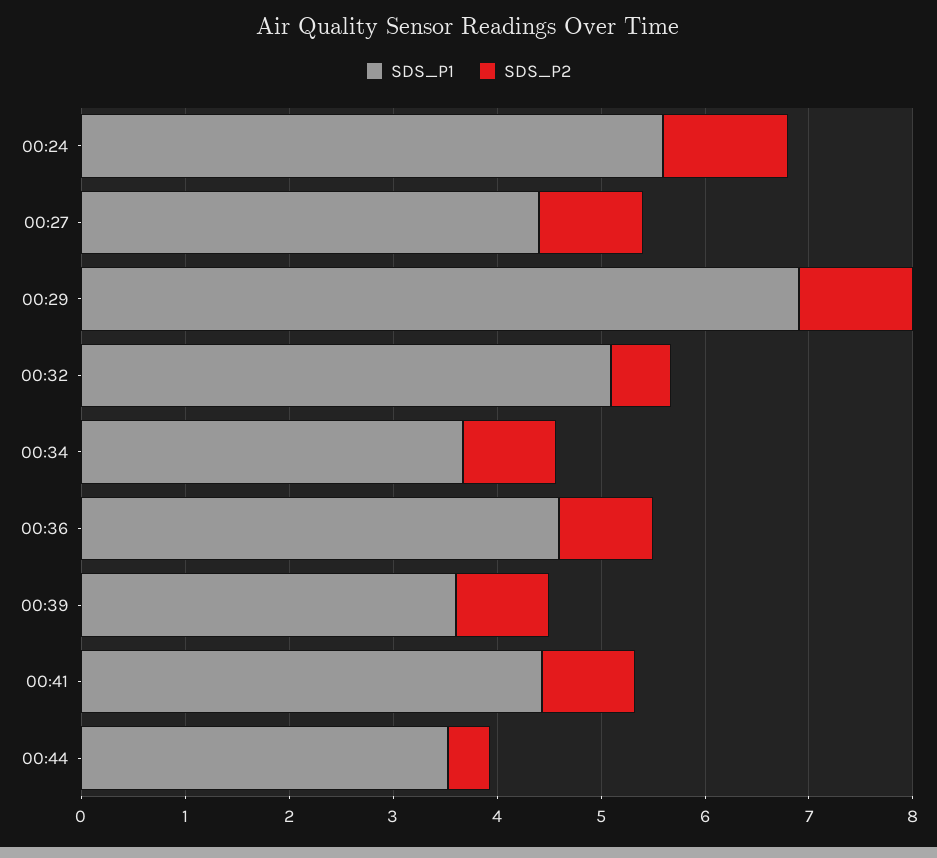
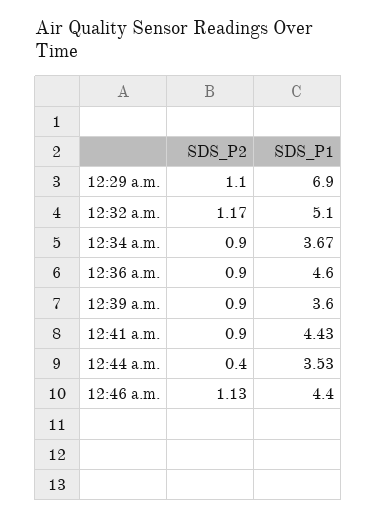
SDS_P1, 00:24: 5.6 -> none
SDS_P2, 00:24: 1.2 -> none
SDS_P1, 00:27: 4.4 -> none
SDS_P2, 00:27: 1 -> none
SDS_P2, 00:32: 0.6 -> 1.17
SDS_P2, 12:46 a.m.: none -> 1.13
SDS_P1, 12:46 a.m.: none -> 4.4

